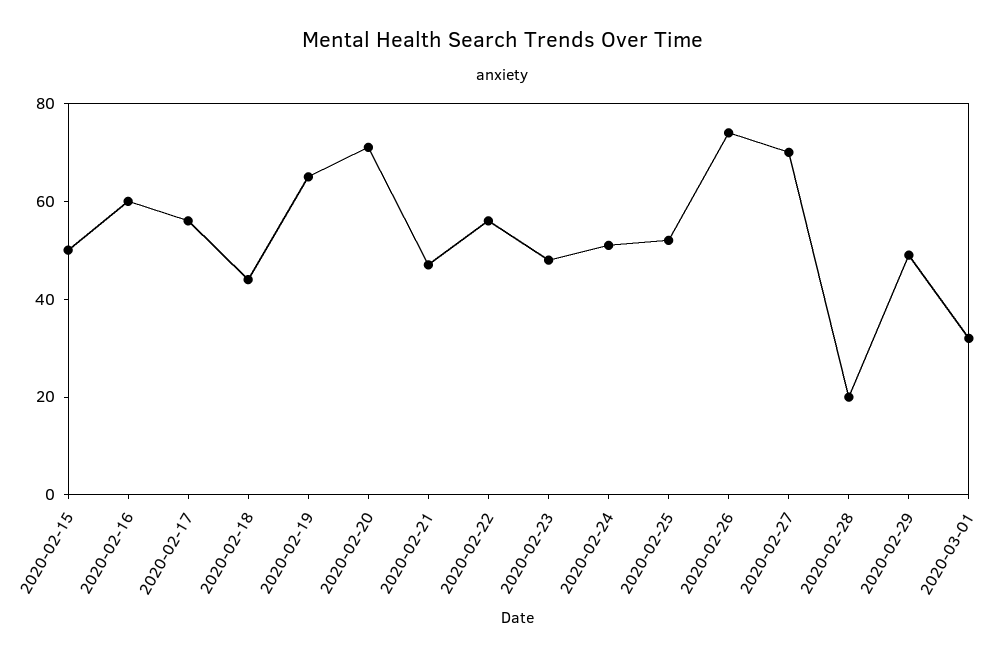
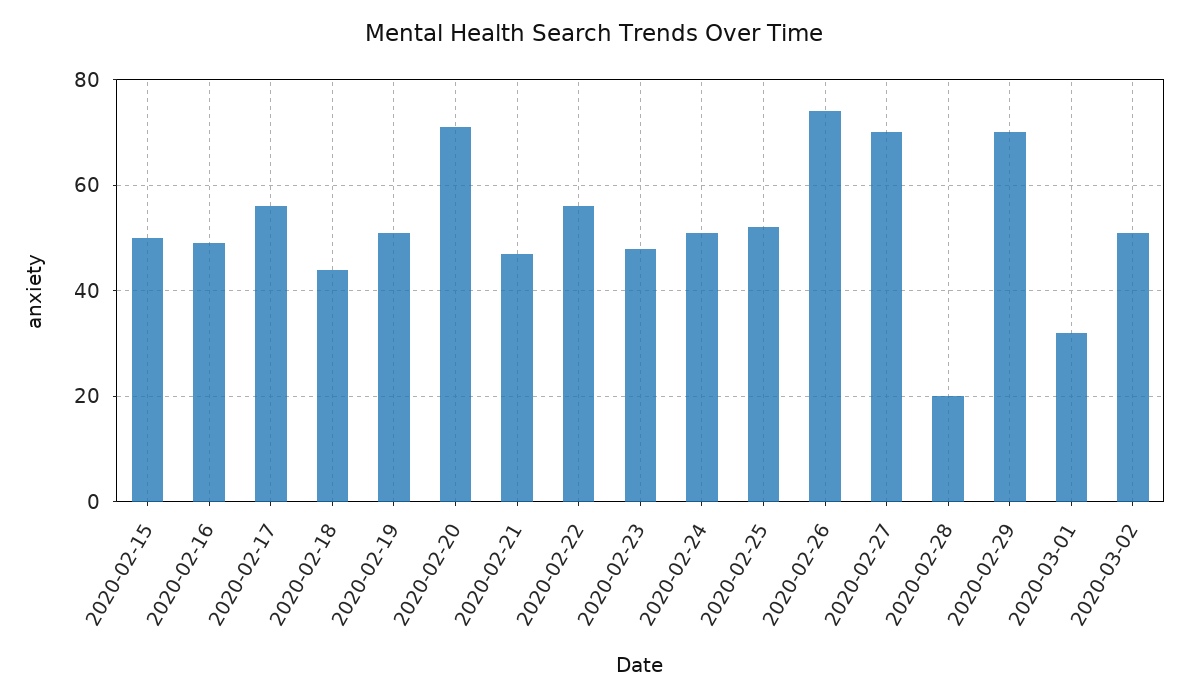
2020-02-16: 60 -> 50
2020-02-19: 65 -> 50
2020-02-29: 50 -> 70
2020-03-02: none -> 50

